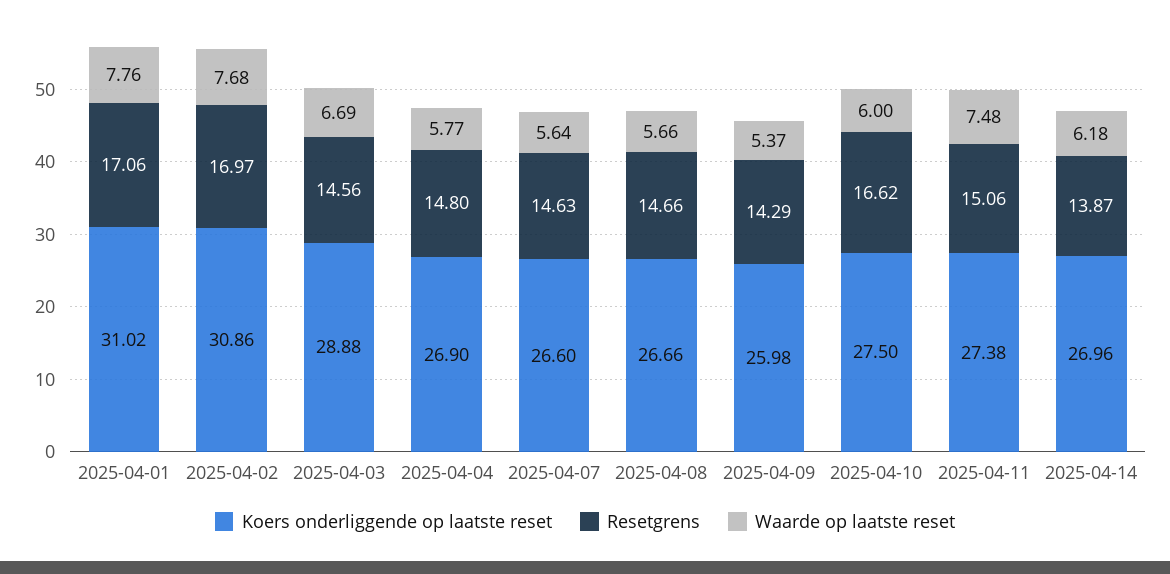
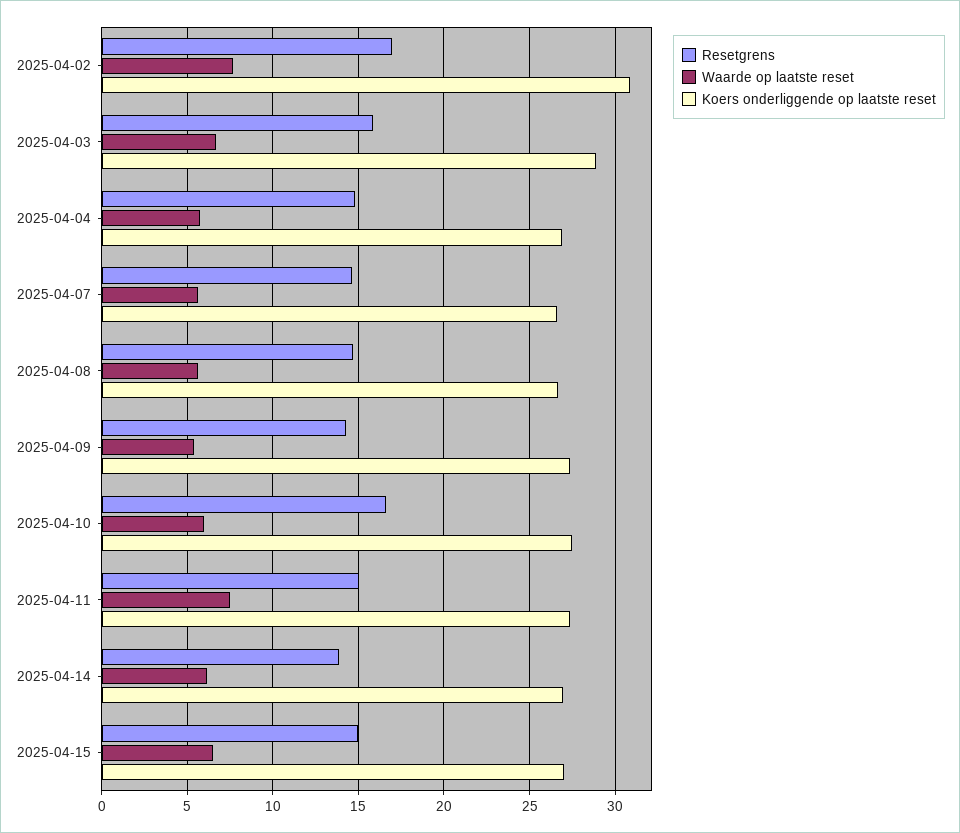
Koers onderliggende op laatste reset, 2025-04-01: 31.02 -> none
Resetgrens, 2025-04-01: 17.06 -> none
Waarde op laatste reset, 2025-04-01: 7.76 -> none
Resetgrens, 2025-04-03: 14.56 -> 16
Koers onderliggende op laatste reset, 2025-04-09: 25.98 -> 27.5
Resetgrens, 2025-04-15: none -> 15
Waarde op laatste reset, 2025-04-15: none -> 6.5
Koers onderliggende op laatste reset, 2025-04-15: none -> 27

